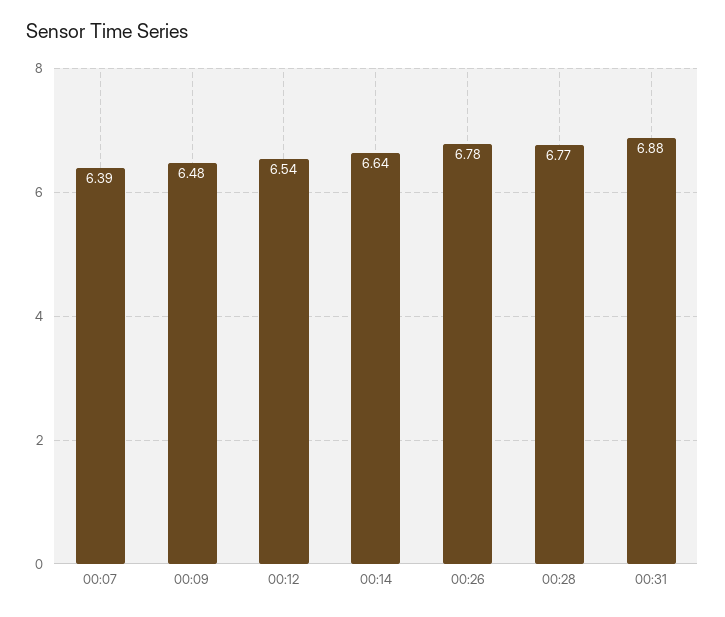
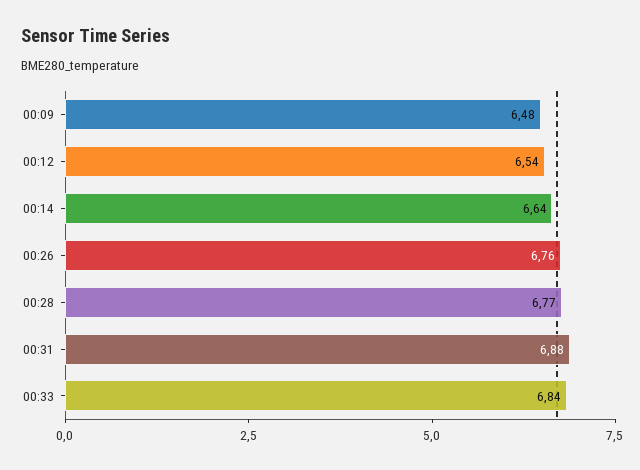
00:07: 6.39 -> none
00:26: 6.78 -> 6.76
00:33: none -> 6.84

